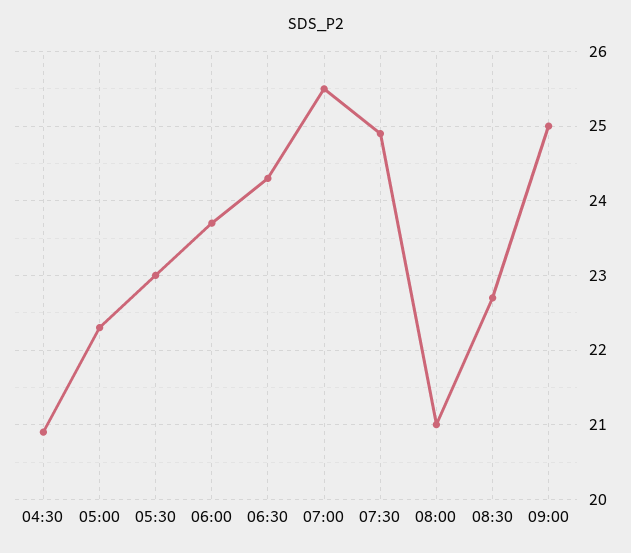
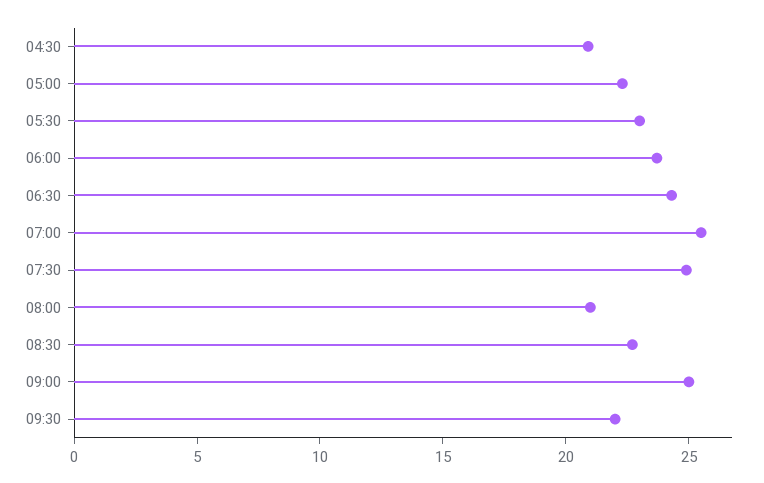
09:30: none -> 22

